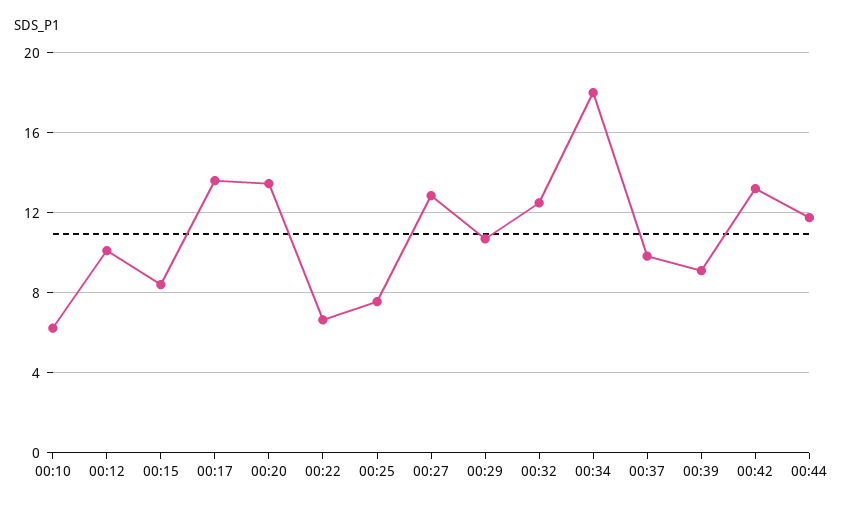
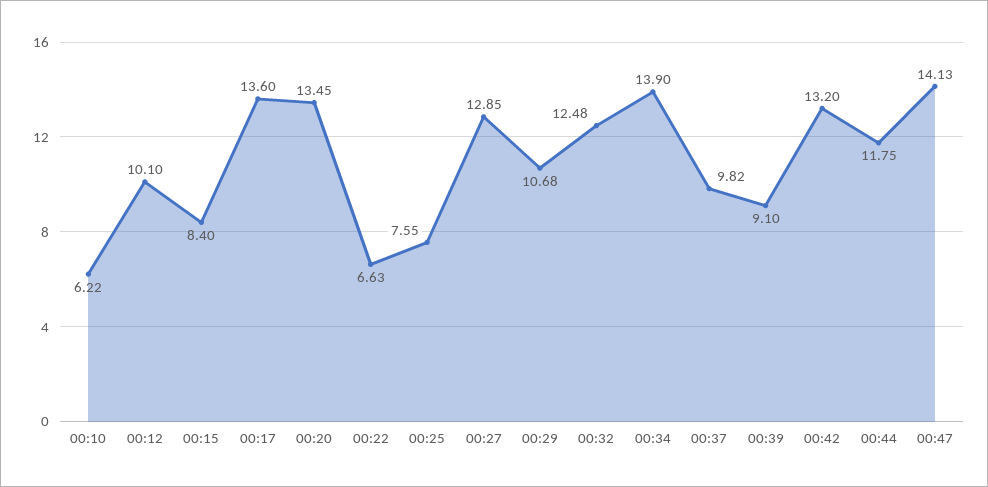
00:34: 18 -> 13.9
00:47: none -> 14.13

